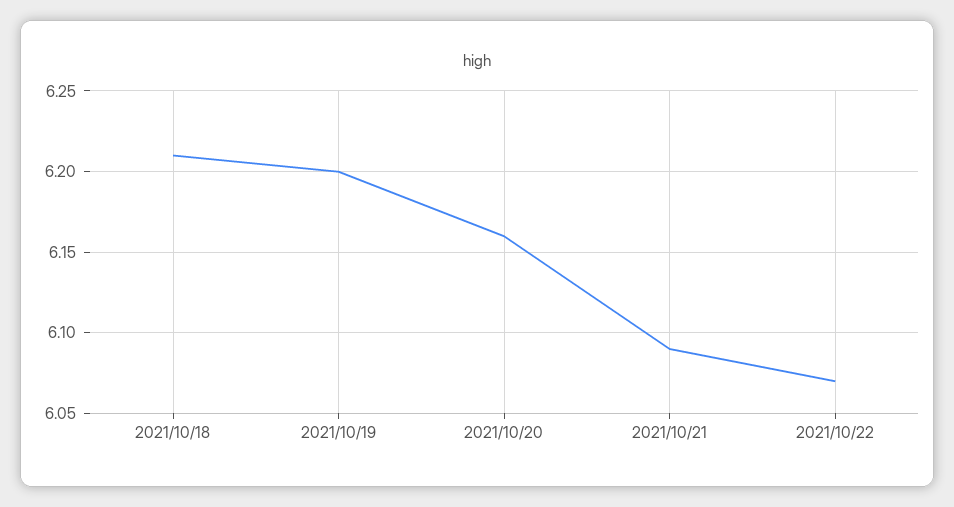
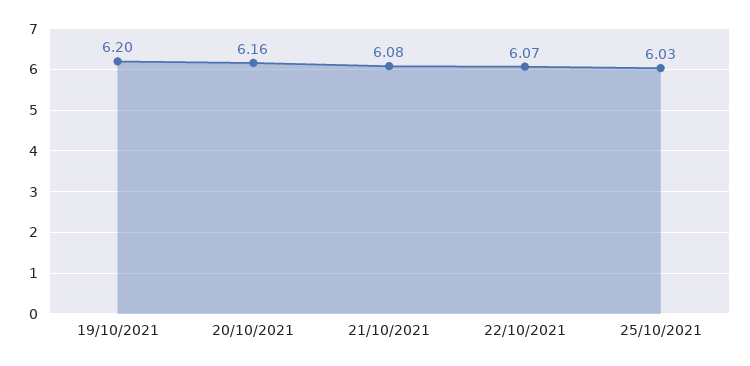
2021/10/18: 6.21 -> none
2021/10/21: 6.09 -> 6.08
25/10/2021: none -> 6.03

